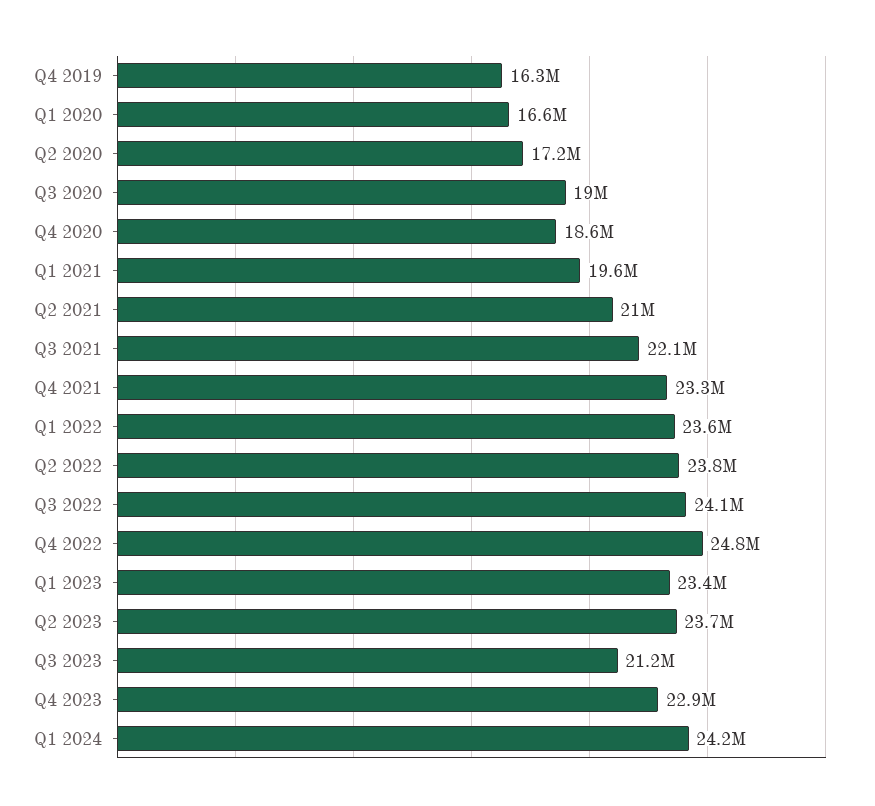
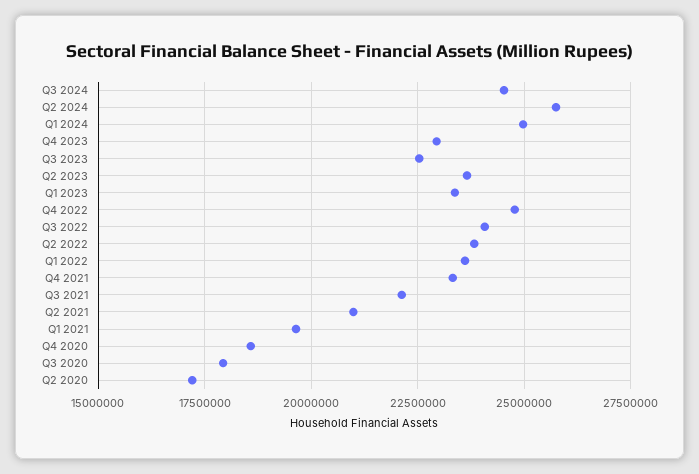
Q4 2019: 16300000 -> none
Q1 2020: 16600000 -> none
Q3 2020: 19000000 -> 18000000
Q3 2023: 21200000 -> 22500000
Q1 2024: 24200000 -> 25000000
Q3 2024: none -> 24500000
Q2 2024: none -> 25750000

